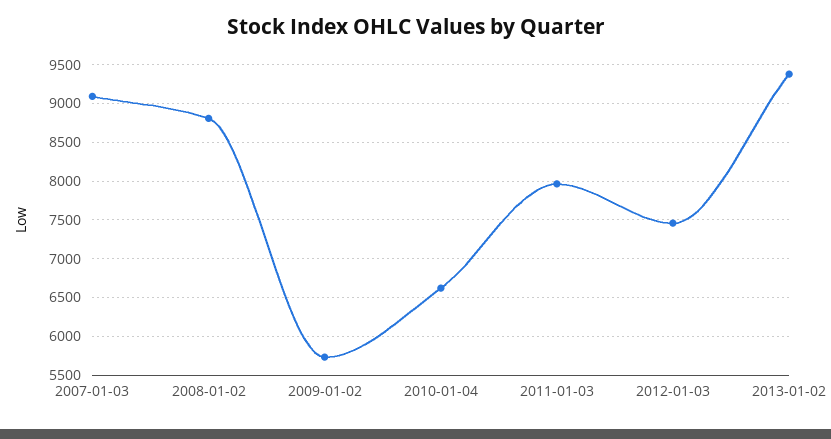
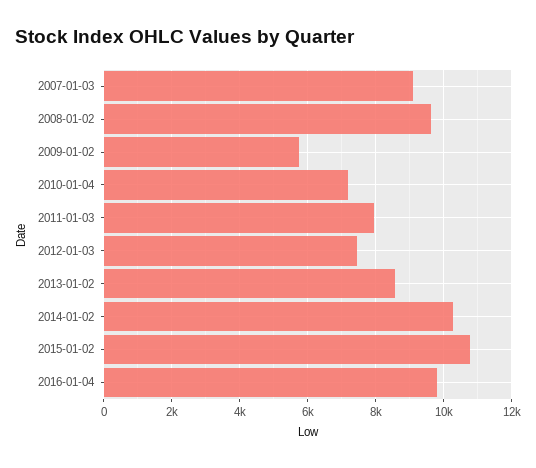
2008-01-02: 8800 -> 9600
2010-01-04: 6600 -> 7200
2013-01-02: 9400 -> 8600
2014-01-02: none -> 10200
2015-01-02: none -> 10800
2016-01-04: none -> 9800

